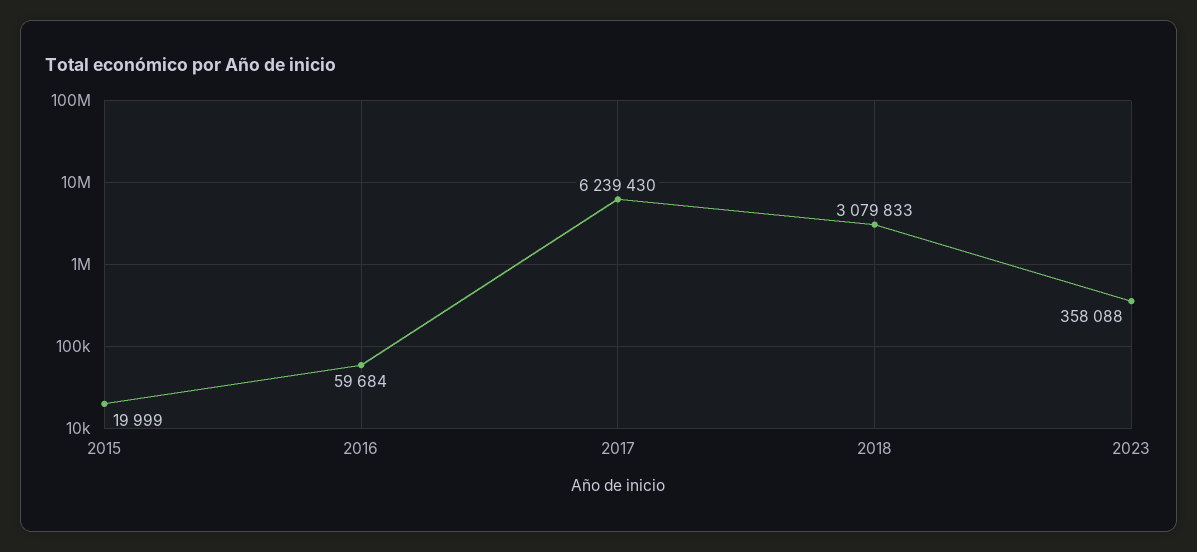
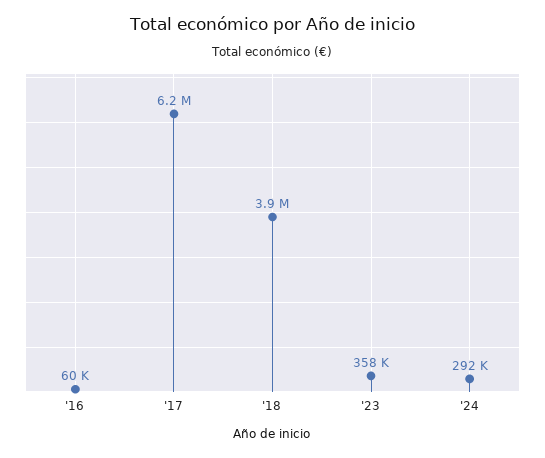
2015: 19999 -> none
2018: 3079833 -> 3900000
'24: none -> 292000

